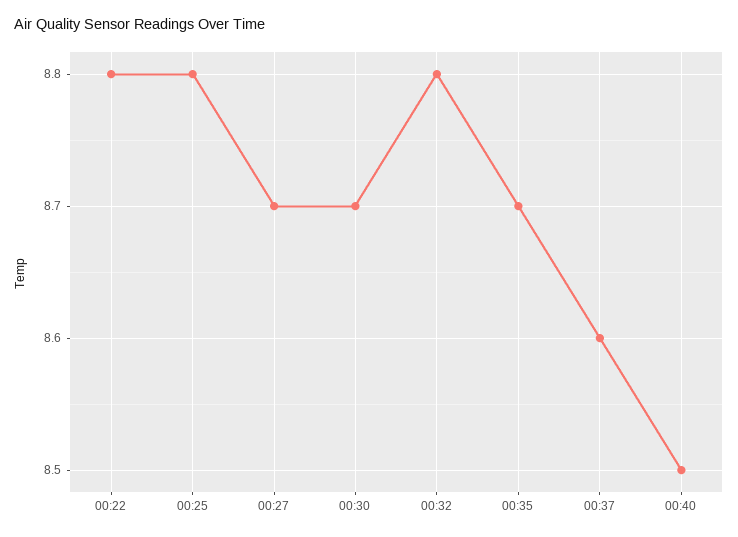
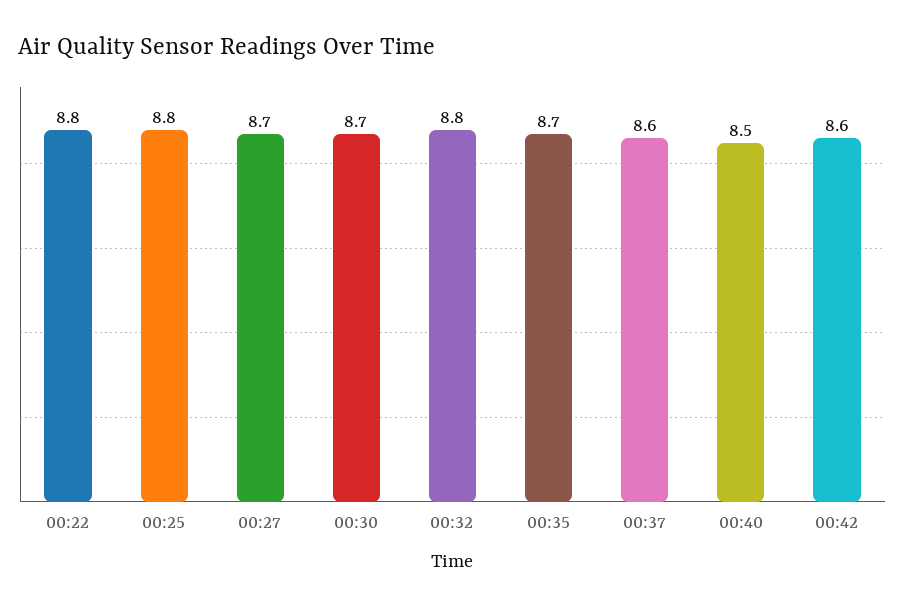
00:42: none -> 8.6

